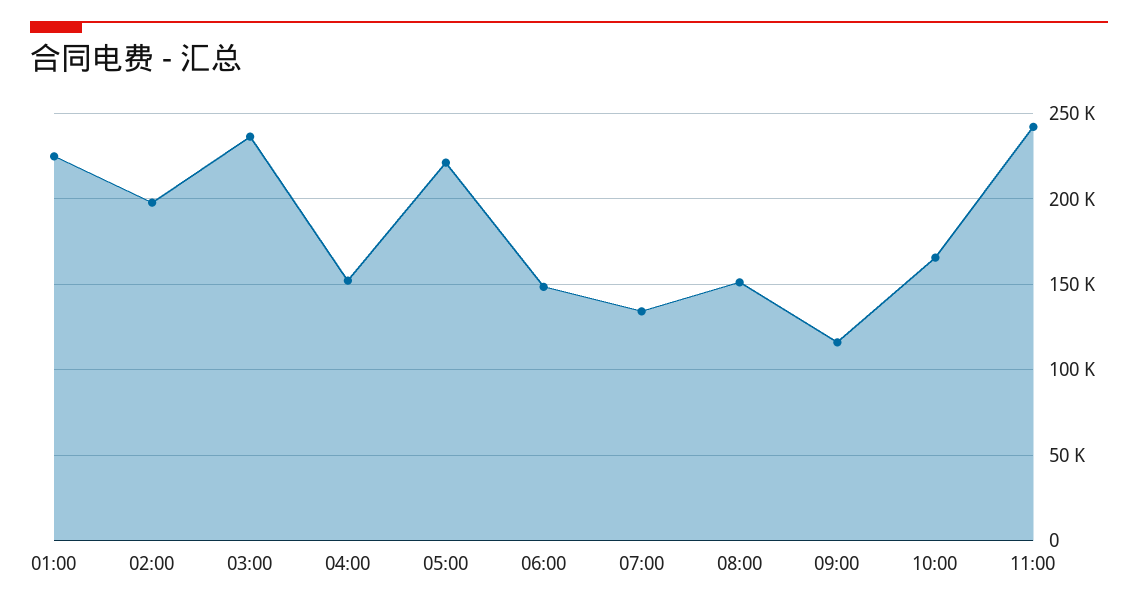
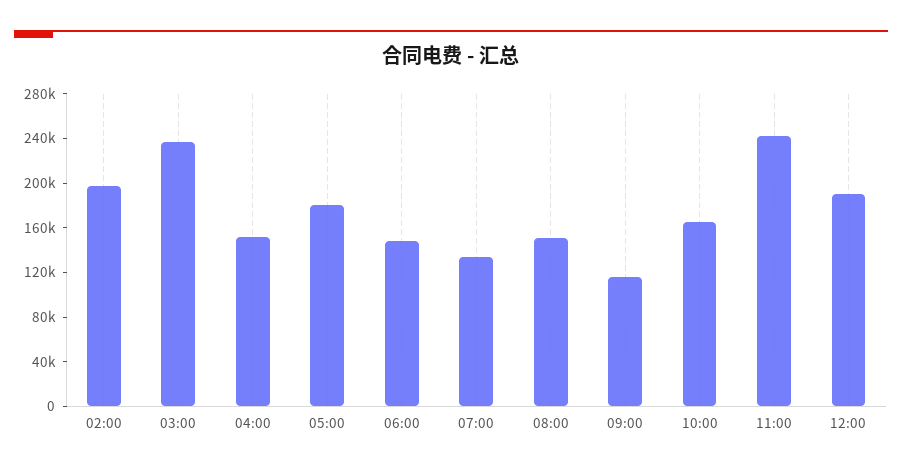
01:00: 225000 -> none
05:00: 220000 -> 180000
12:00: none -> 190000

